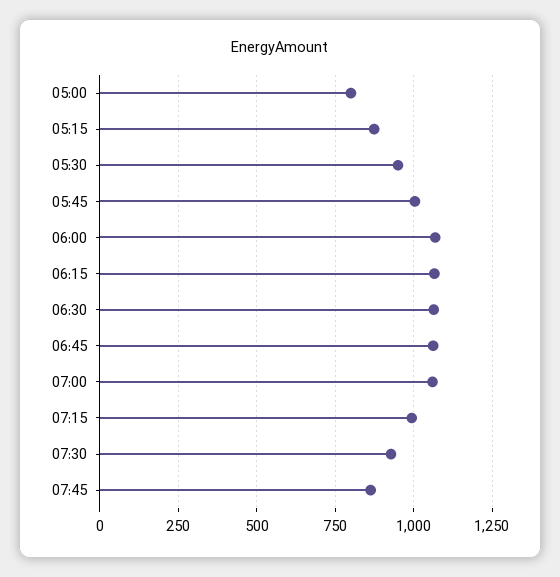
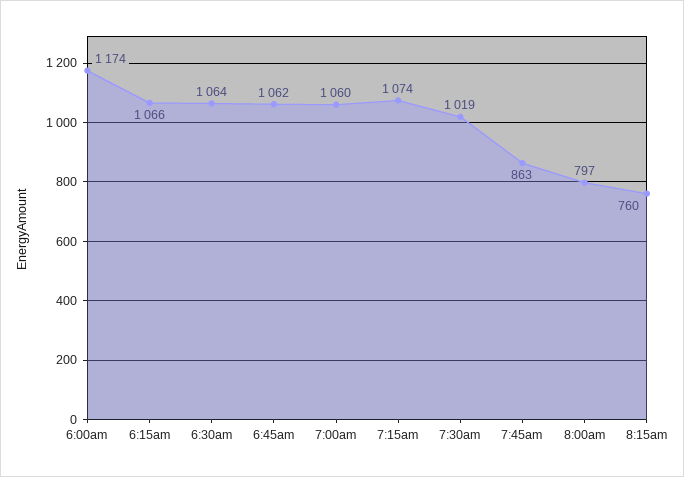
05:00: 800 -> none
05:15: 875 -> none
05:30: 950 -> none
05:45: 1000 -> none
06:00: 1075 -> 1174
07:15: 1000 -> 1074
07:30: 925 -> 1019
8:00am: none -> 797
8:15am: none -> 760

